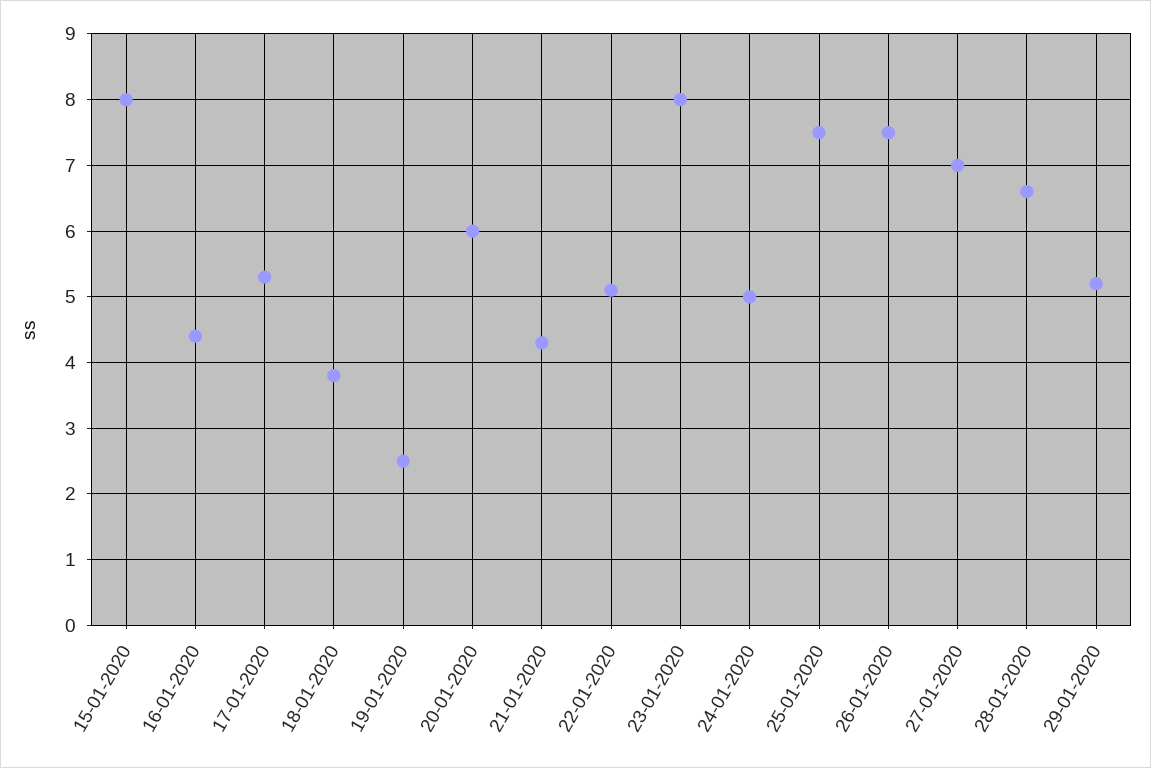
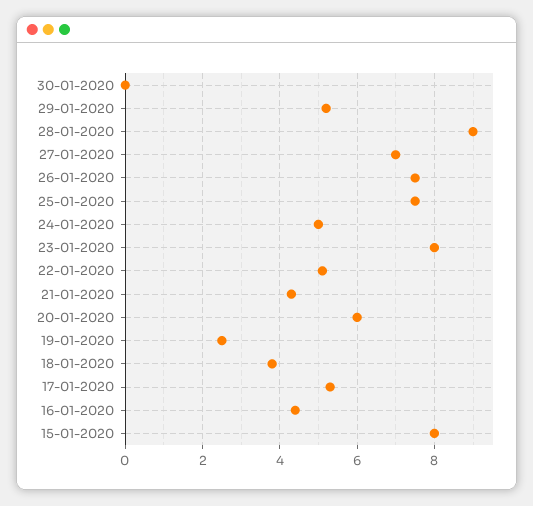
28-01-2020: 6.6 -> 9
30-01-2020: none -> 0

